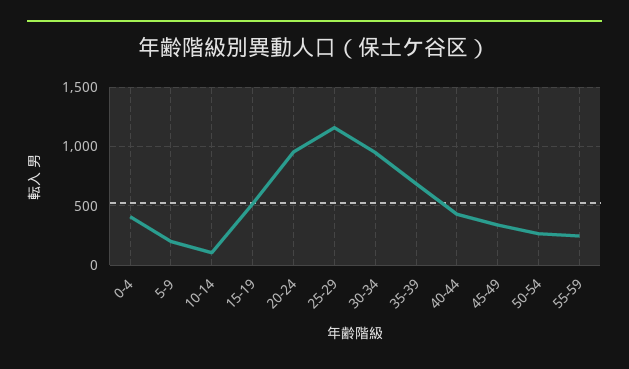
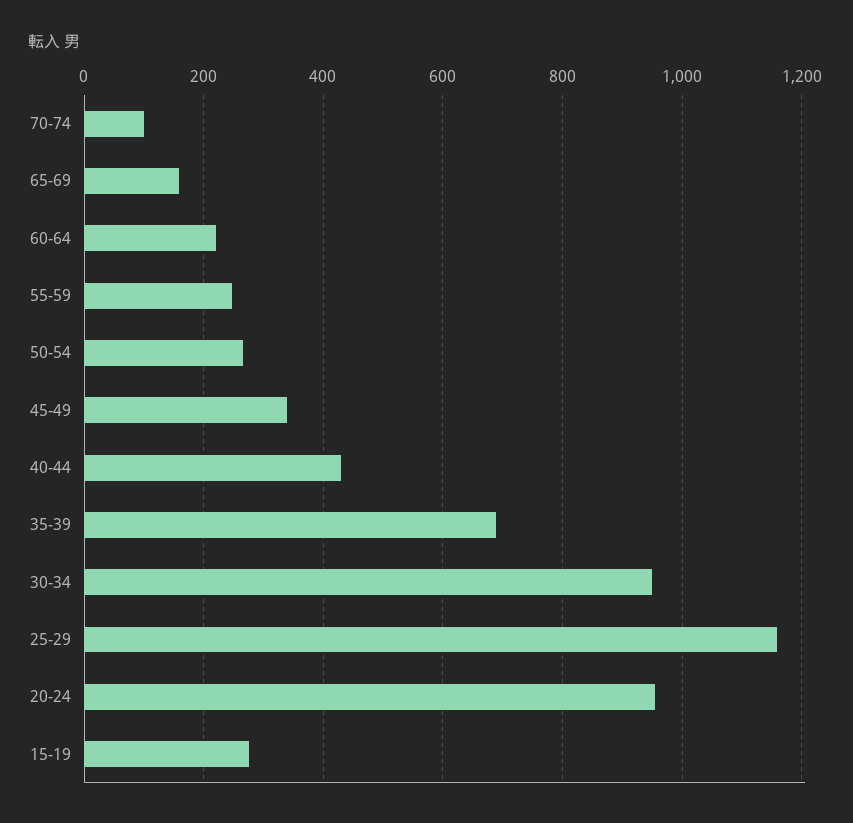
0-4: 400 -> none
5-9: 200 -> none
10-14: 100 -> none
15-19: 500 -> 280
70-74: none -> 100
65-69: none -> 160
60-64: none -> 220

